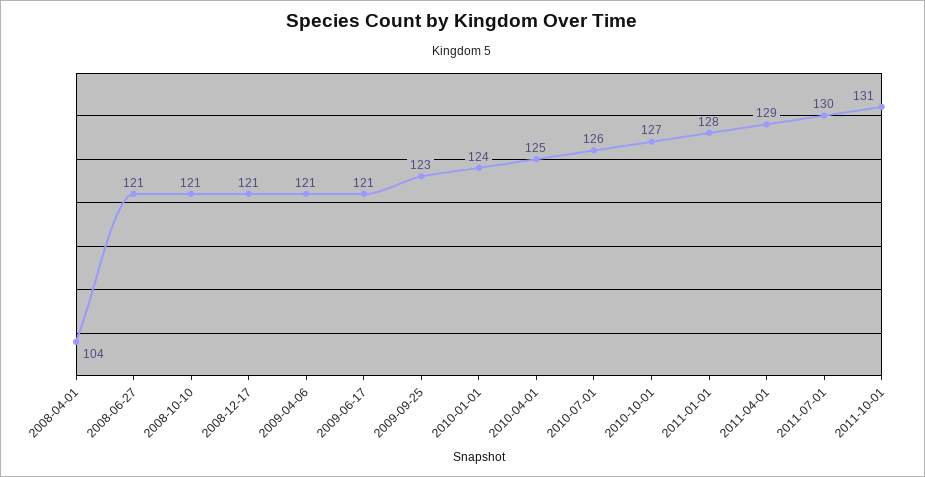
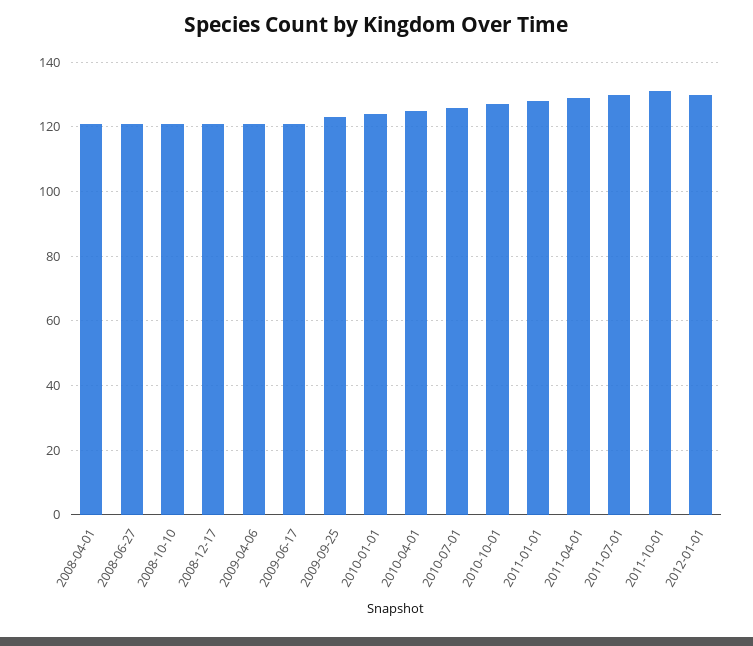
2008-04-01: 104 -> 120
2012-01-01: none -> 130

